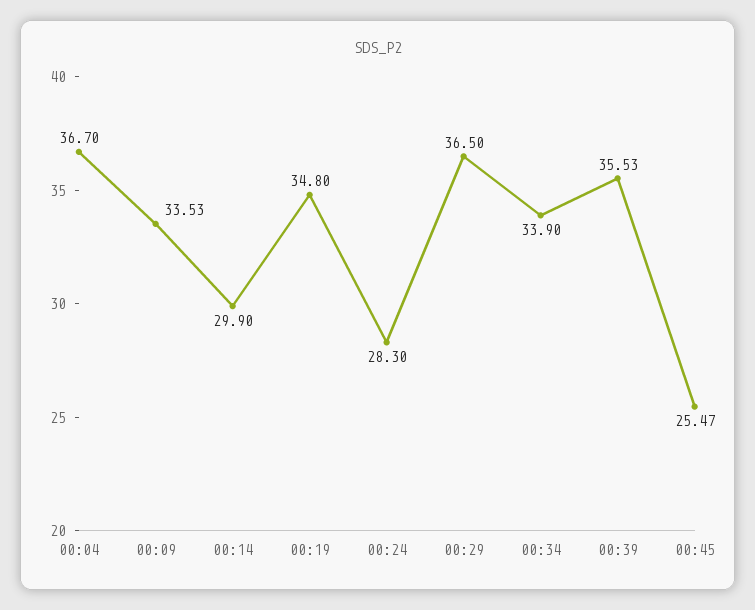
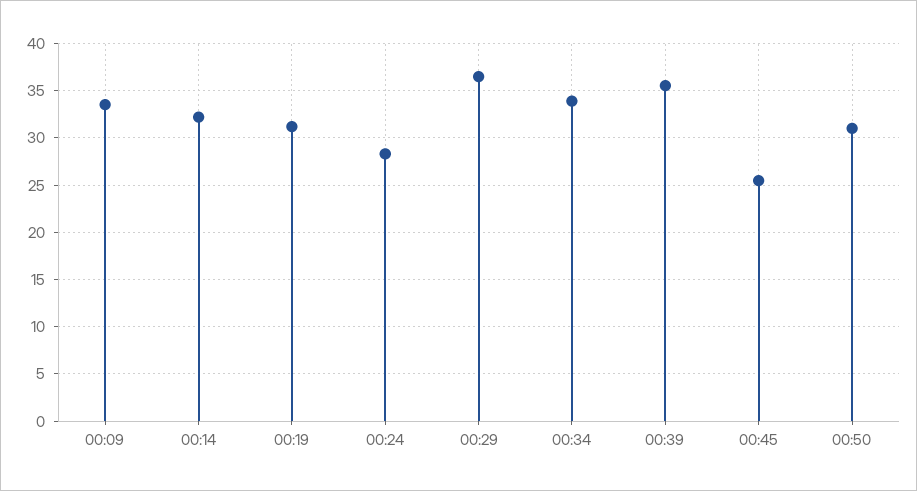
00:04: 36.7 -> none
00:14: 29.9 -> 32
00:19: 34.8 -> 31
00:50: none -> 31

